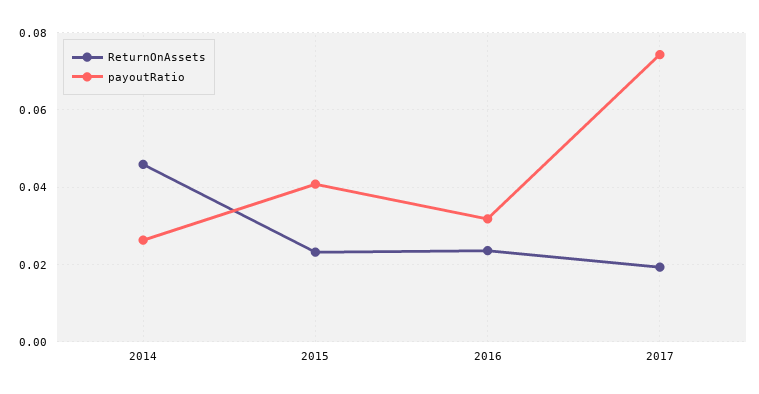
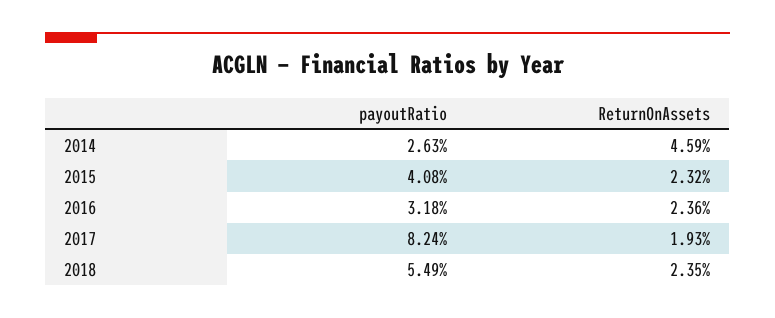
payoutRatio, 2017: 0.074 -> 0.0824
payoutRatio, 2018: none -> 0.0549
ReturnOnAssets, 2018: none -> 0.0235

